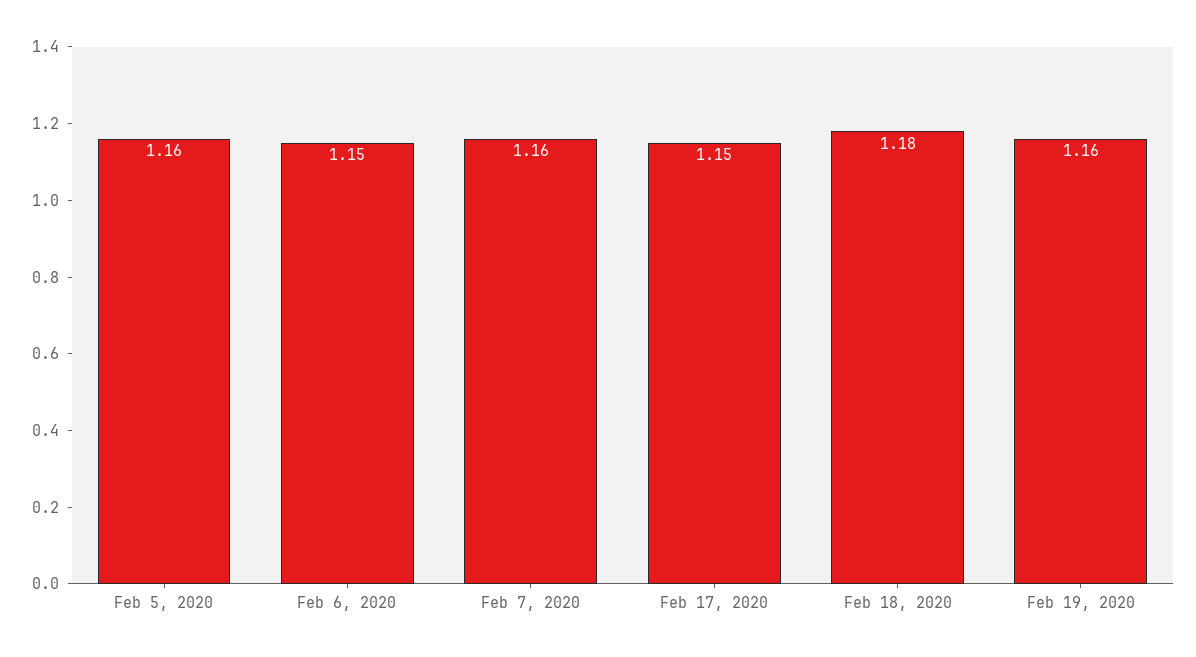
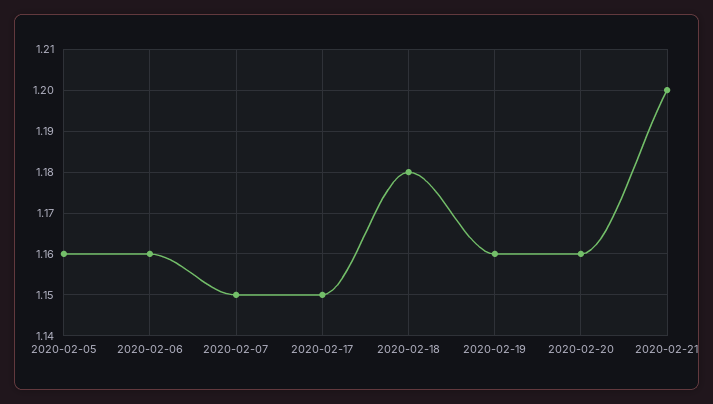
Feb 6, 2020: 1.15 -> 1.16
Feb 7, 2020: 1.16 -> 1.15
2020-02-20: none -> 1.16
2020-02-21: none -> 1.2

